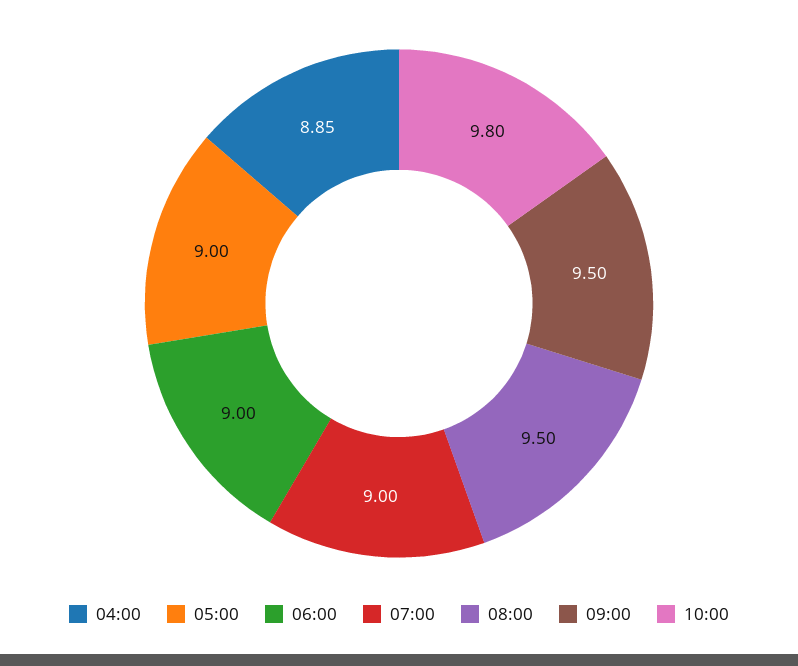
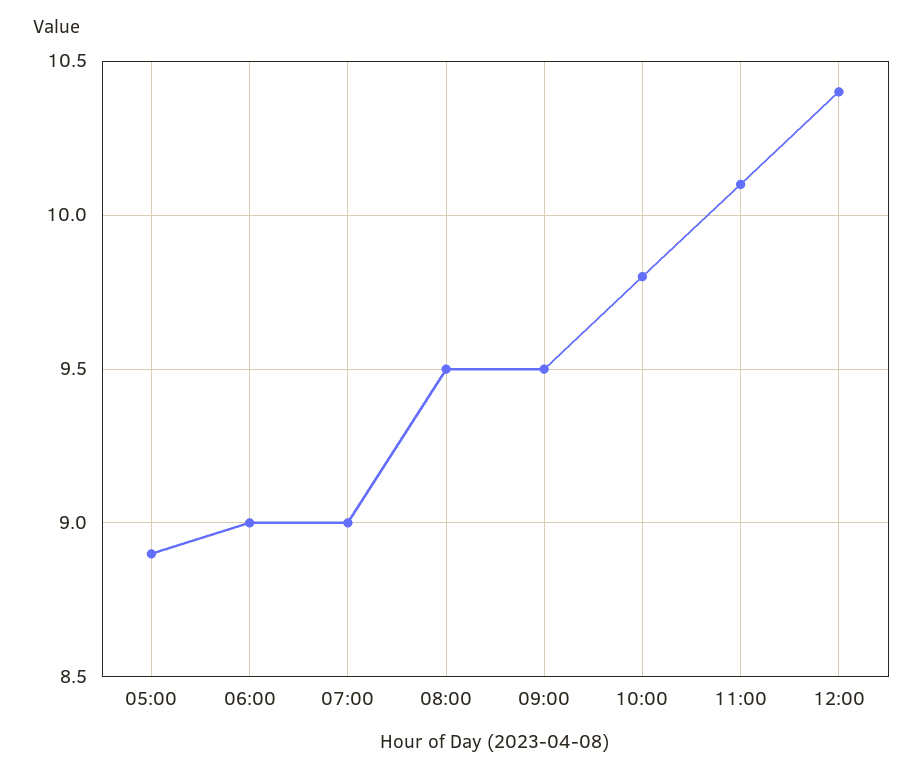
04:00: 8.85 -> none
05:00: 9 -> 8.9
11:00: none -> 10.1
12:00: none -> 10.4

